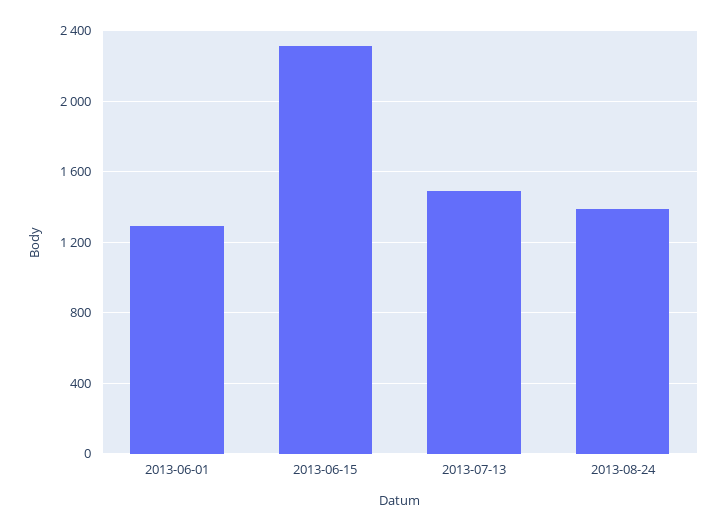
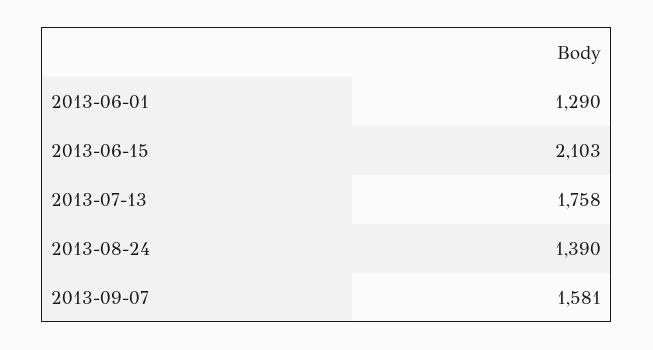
2013-06-15: 2300 -> 2103
2013-07-13: 1500 -> 1758
2013-09-07: none -> 1581

